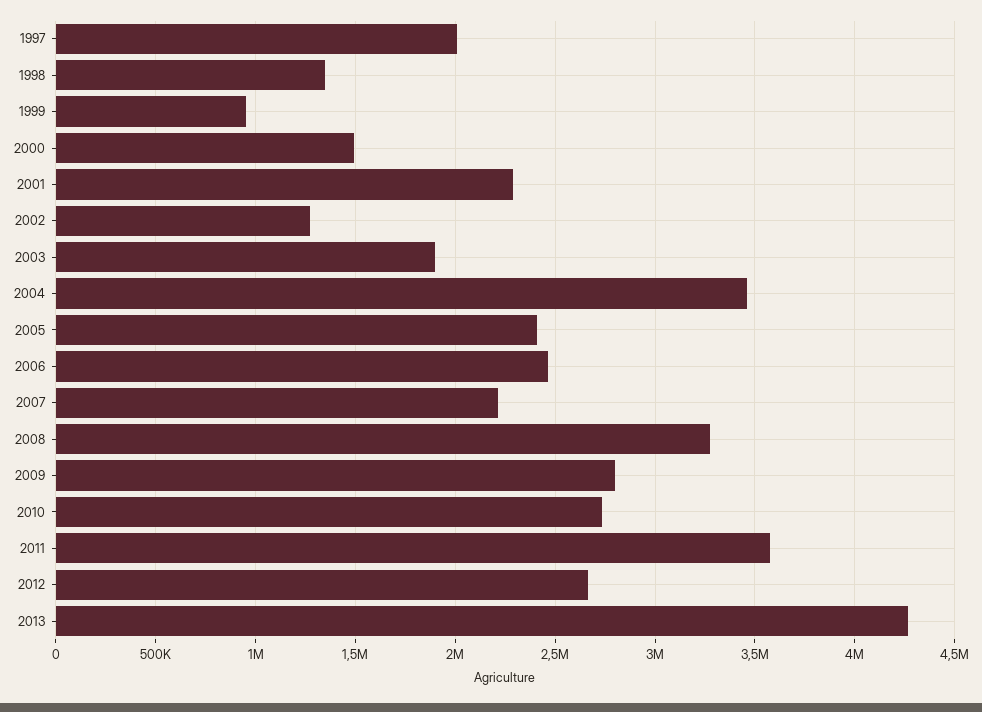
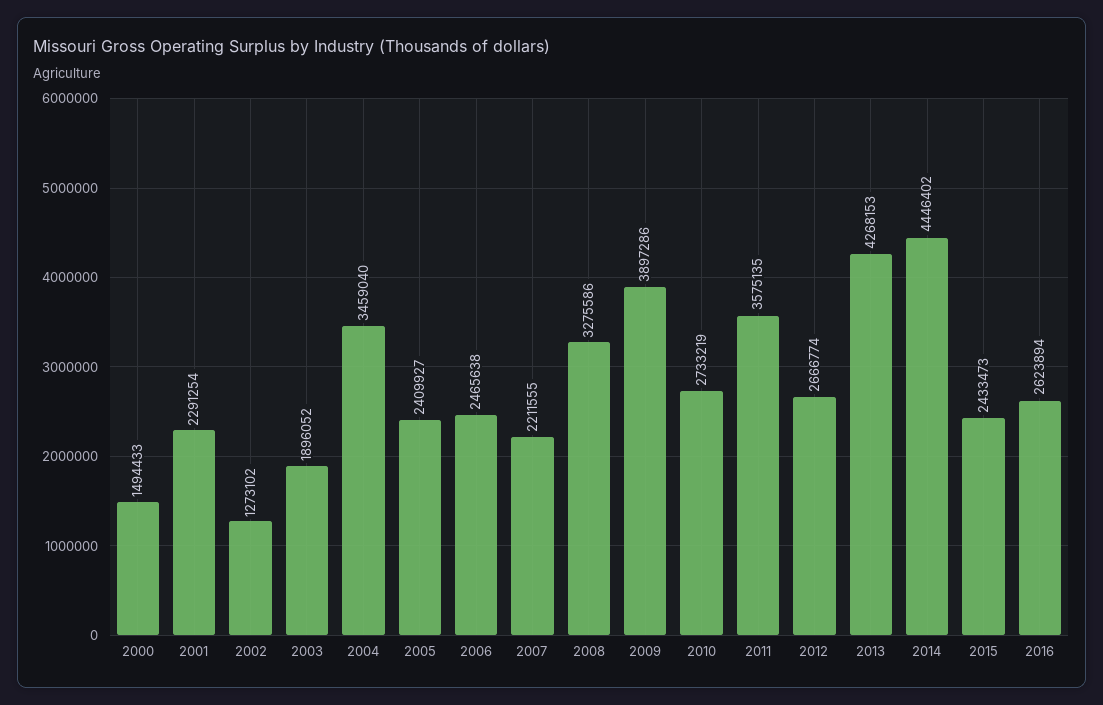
1997: 2000000 -> none
1998: 1350000 -> none
1999: 950000 -> none
2009: 2800000 -> 3897286
2014: none -> 4446402
2015: none -> 2433473
2016: none -> 2623894

